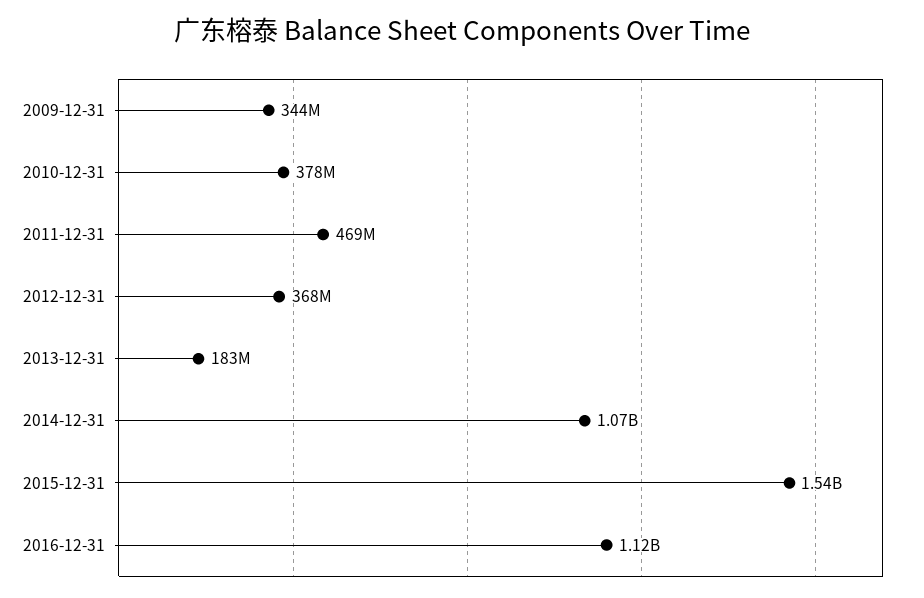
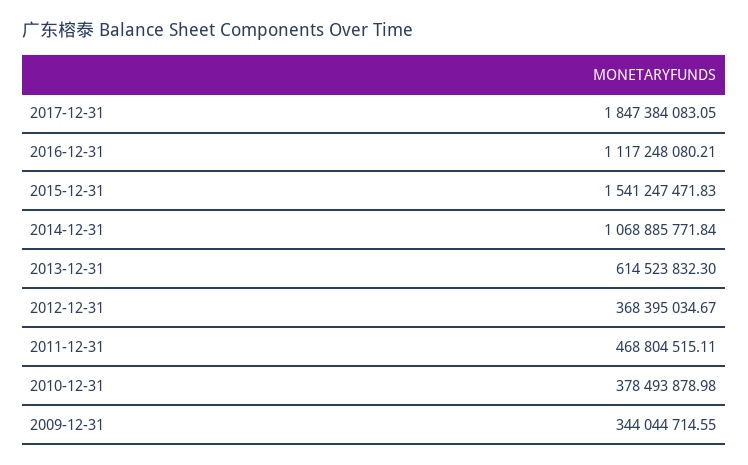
2013-12-31: 183000000 -> 614523832.3
2017-12-31: none -> 1847384083.05

